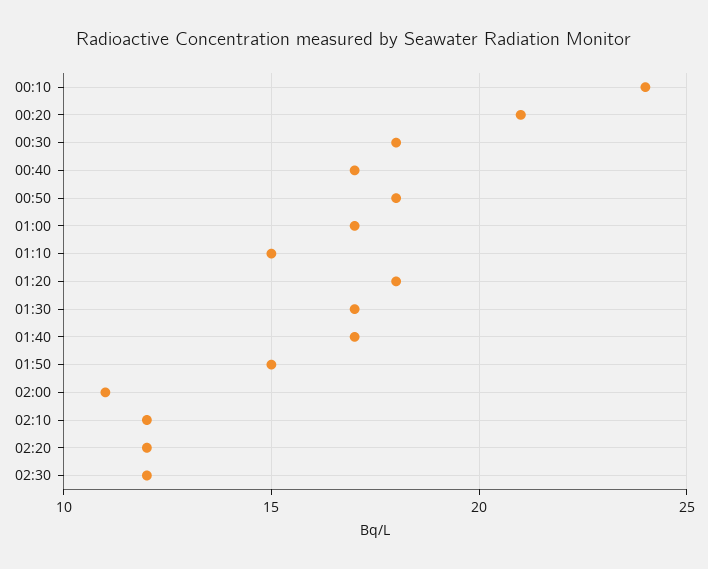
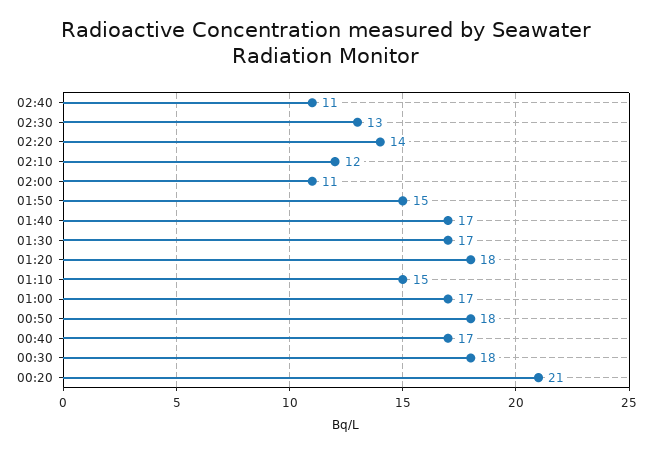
00:10: 24 -> none
02:20: 12 -> 14
02:30: 12 -> 13
02:40: none -> 11

